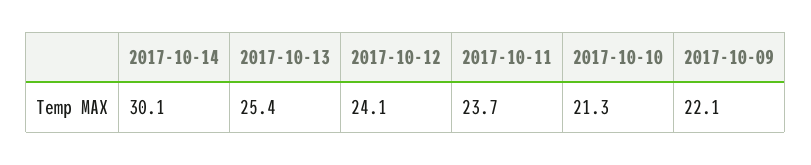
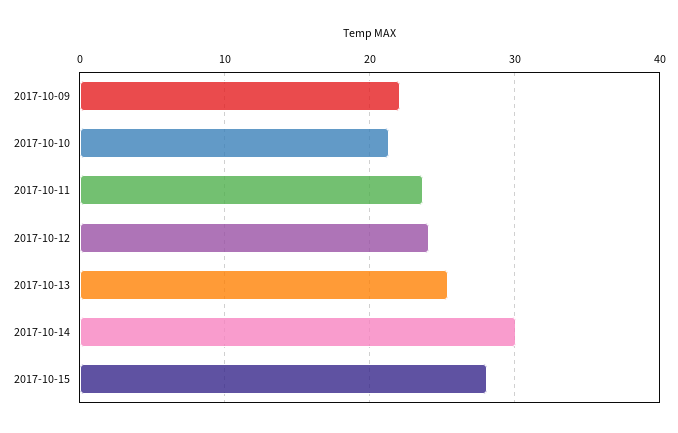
2017-10-15: none -> 28

